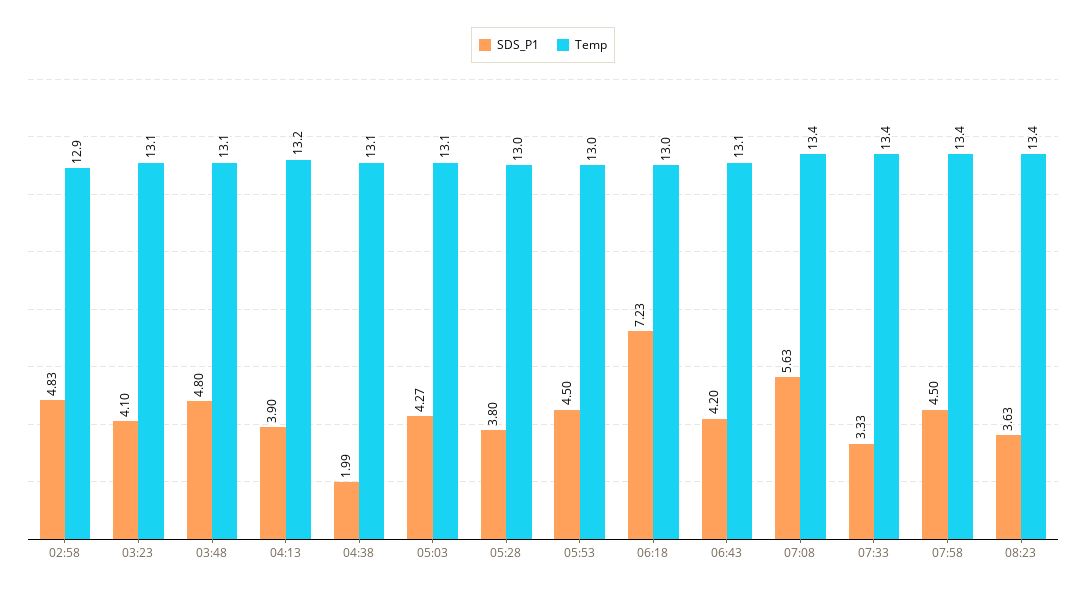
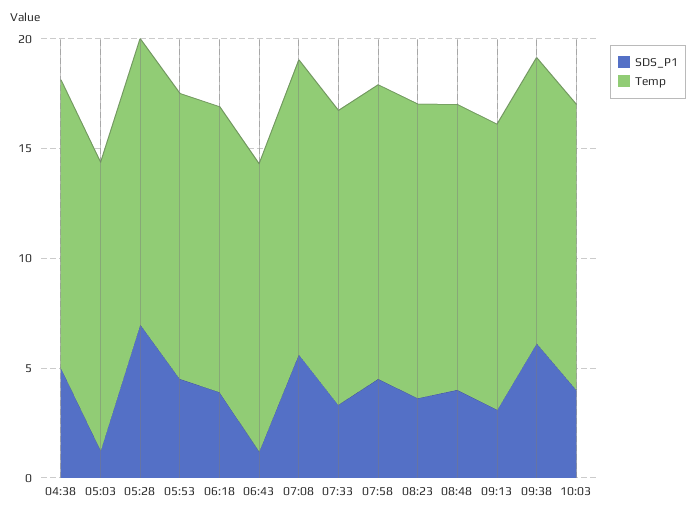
SDS_P1, 02:58: 4.83 -> none
Temp, 02:58: 12.9 -> none
SDS_P1, 03:23: 4.1 -> none
Temp, 03:23: 13.1 -> none
SDS_P1, 03:48: 4.8 -> none
Temp, 03:48: 13.1 -> none
SDS_P1, 04:13: 3.9 -> none
Temp, 04:13: 13.2 -> none
SDS_P1, 04:38: 1.99 -> 5
SDS_P1, 05:03: 4.27 -> 1
SDS_P1, 05:28: 3.8 -> 7
SDS_P1, 06:18: 7.23 -> 4
SDS_P1, 06:43: 4.2 -> 1
SDS_P1, 08:48: none -> 4
Temp, 08:48: none -> 13
SDS_P1, 09:13: none -> 3
Temp, 09:13: none -> 13
SDS_P1, 09:38: none -> 6
Temp, 09:38: none -> 13
SDS_P1, 10:03: none -> 4
Temp, 10:03: none -> 13

